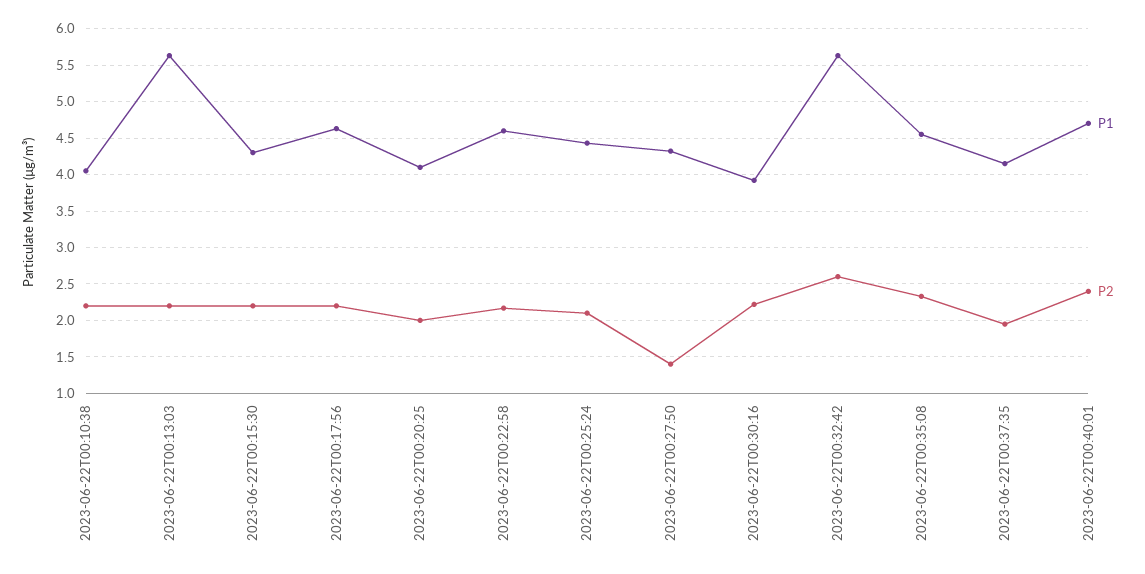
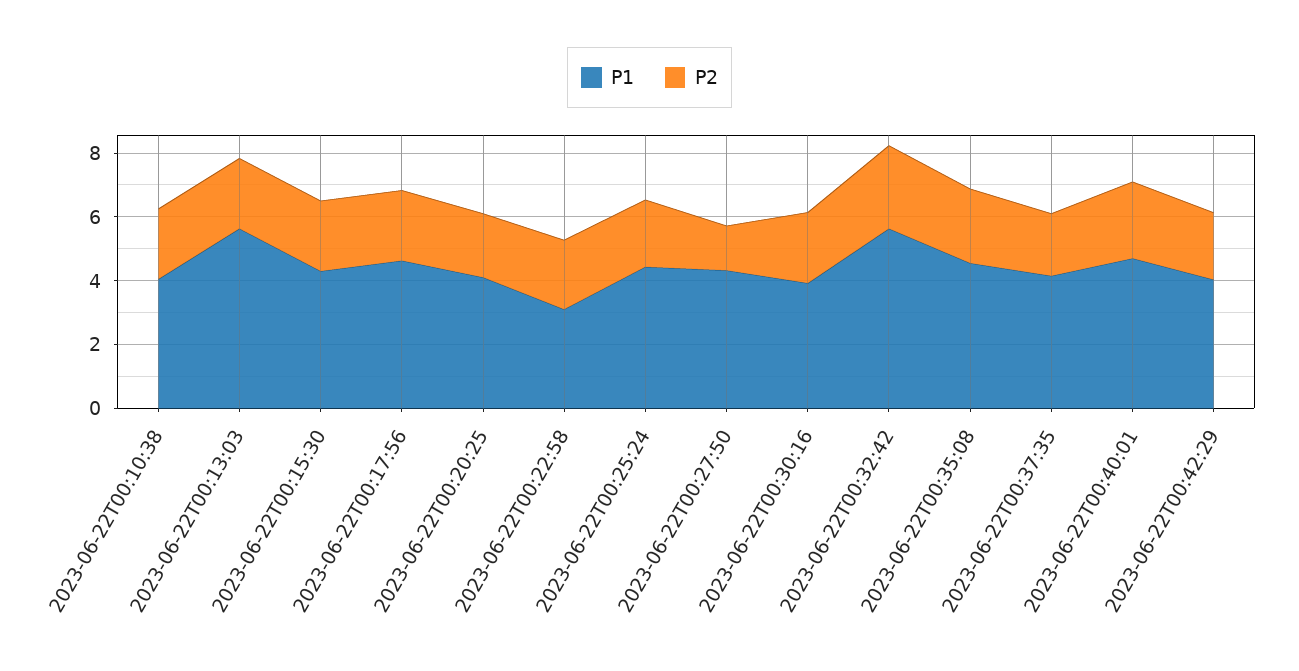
P1, 2023-06-22T00:22:58: 4.6 -> 3
P1, 2023-06-22T00:42:29: none -> 4
P2, 2023-06-22T00:42:29: none -> 2

